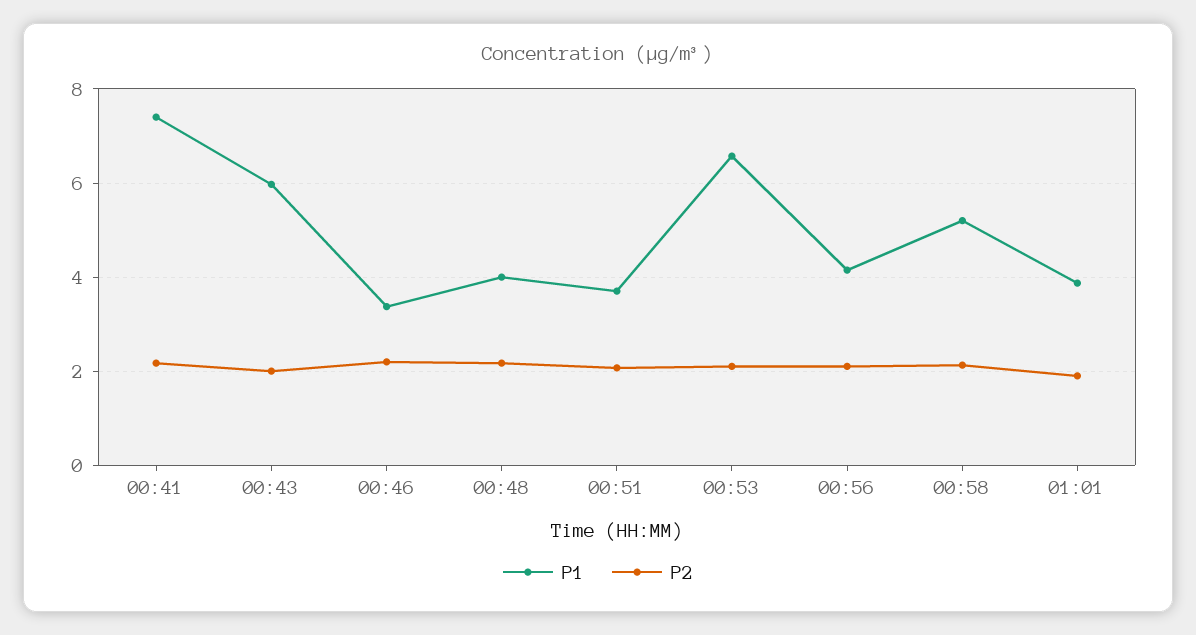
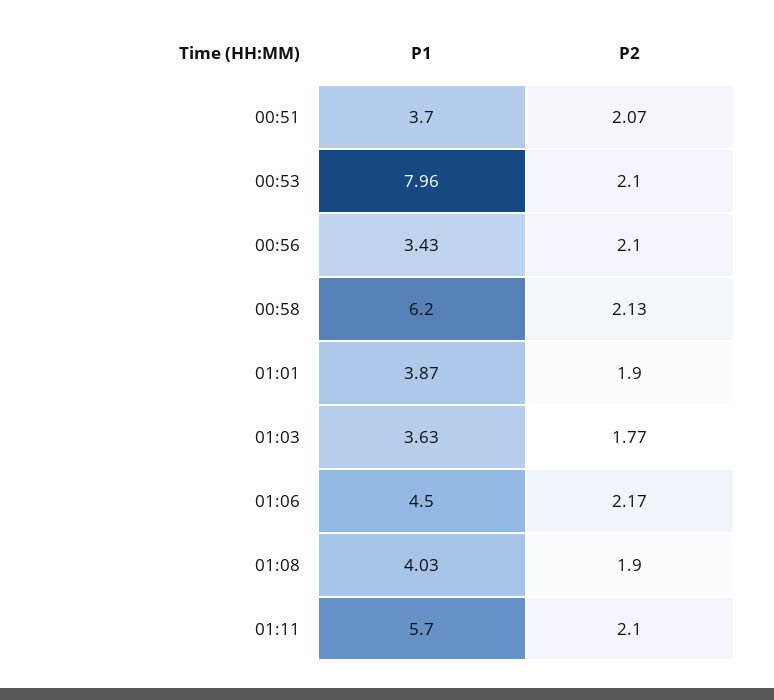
P1, 00:41: 7.4 -> none
P2, 00:41: 2.2 -> none
P1, 00:43: 6 -> none
P2, 00:43: 2 -> none
P1, 00:46: 3.4 -> none
P2, 00:46: 2.2 -> none
P1, 00:48: 4 -> none
P2, 00:48: 2.2 -> none
P1, 00:53: 6.6 -> 7.96
P1, 00:56: 4.2 -> 3.43
P1, 00:58: 5.2 -> 6.2
P1, 01:03: none -> 3.63
P2, 01:03: none -> 1.77
P1, 01:06: none -> 4.5
P2, 01:06: none -> 2.17
P1, 01:08: none -> 4.03
P2, 01:08: none -> 1.9
P1, 01:11: none -> 5.7
P2, 01:11: none -> 2.1

